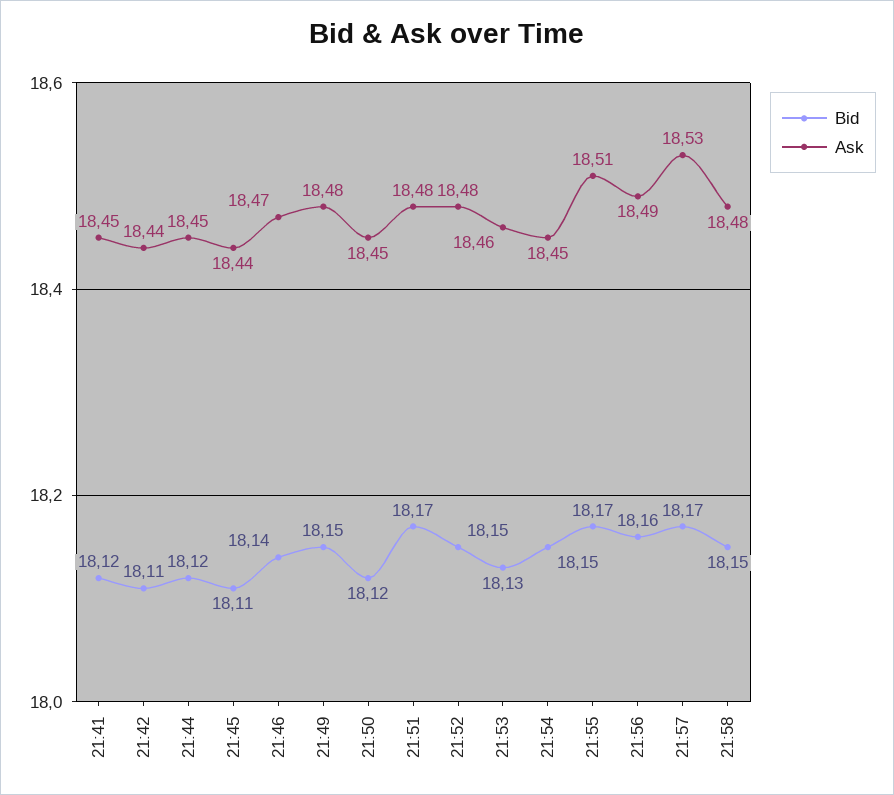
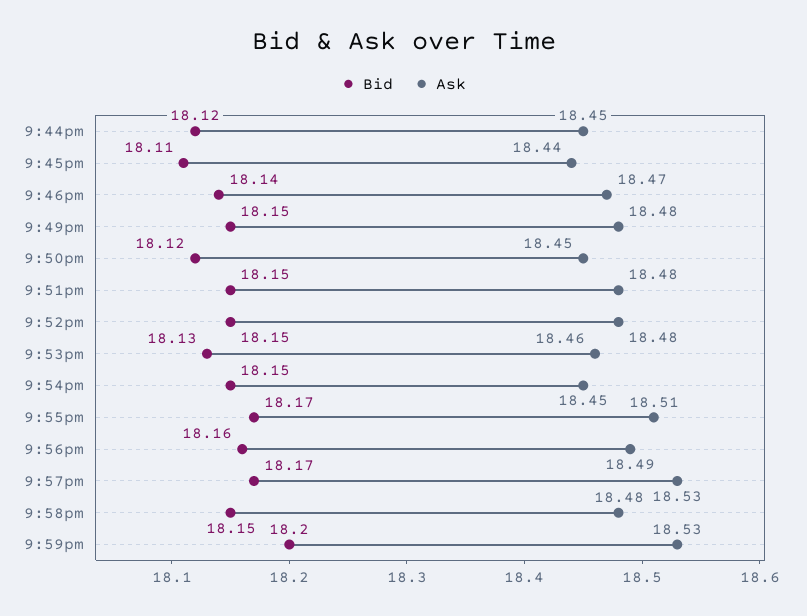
Bid, 21:41: 18.12 -> none
Ask, 21:41: 18.45 -> none
Bid, 21:42: 18.11 -> none
Ask, 21:42: 18.44 -> none
Bid, 21:51: 18.17 -> 18.15
Bid, 9:59pm: none -> 18.2
Ask, 9:59pm: none -> 18.53

